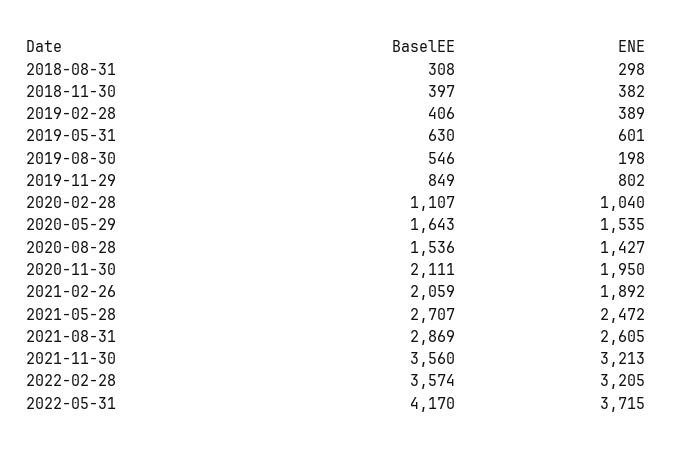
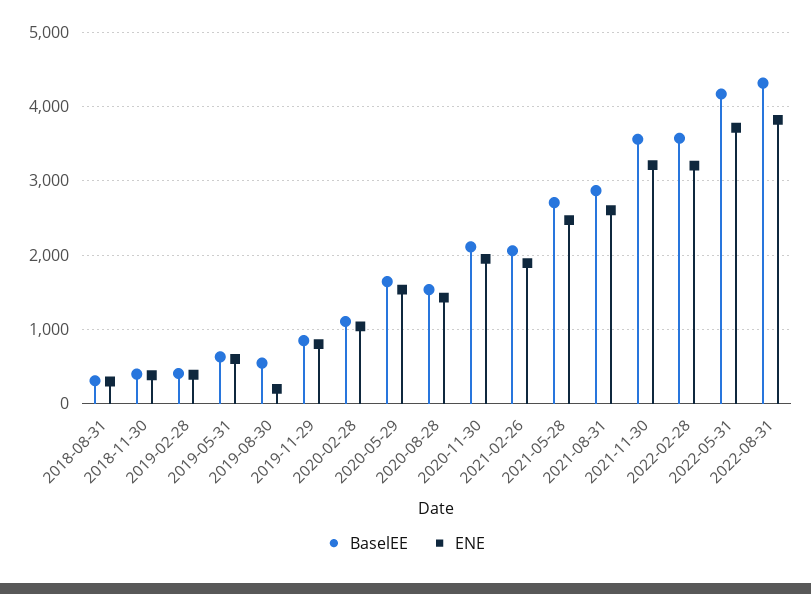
BaselEE, 2022-08-31: none -> 4300
ENE, 2022-08-31: none -> 3800

